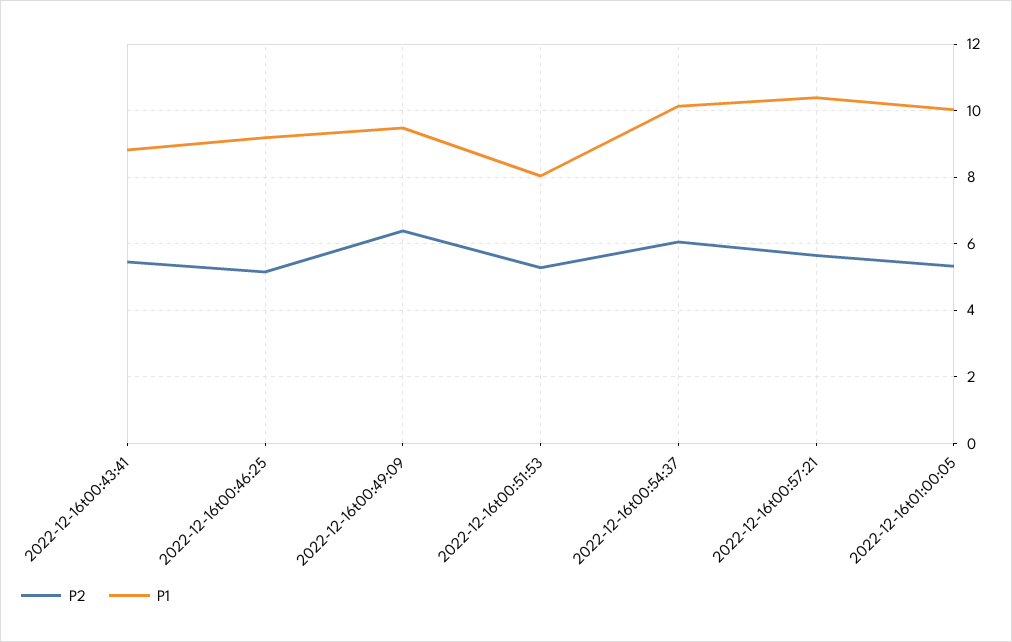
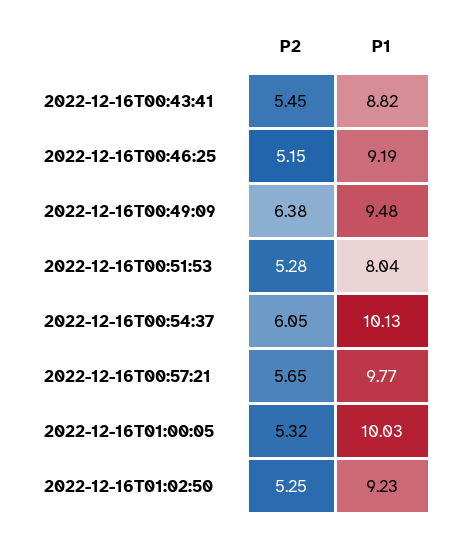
P1, 2022-12-16t00:57:21: 10.4 -> 9.77
P2, 2022-12-16T01:02:50: none -> 5.25
P1, 2022-12-16T01:02:50: none -> 9.23

